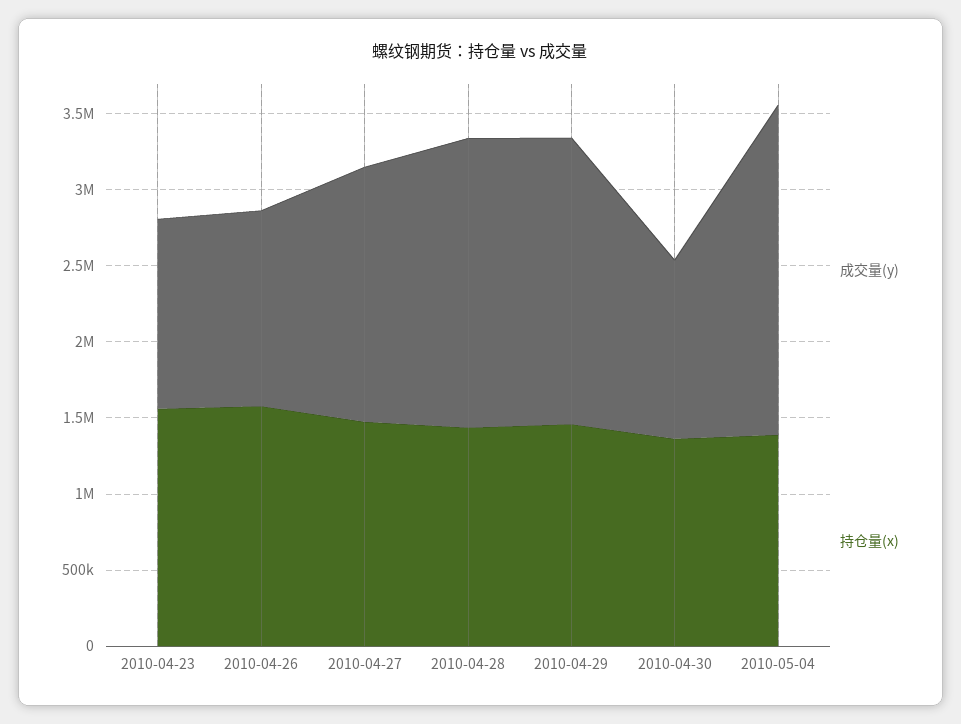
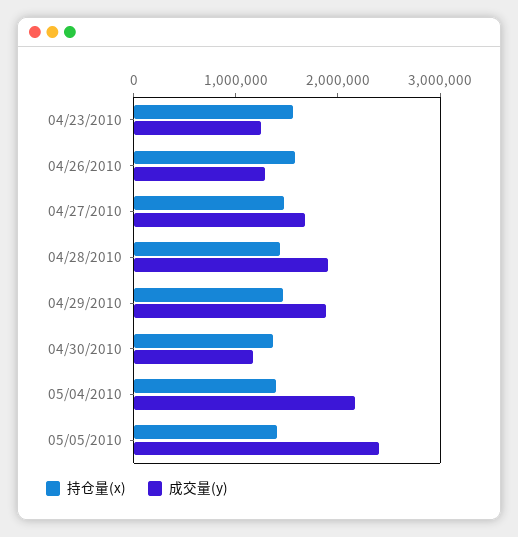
持仓量(x), 05/05/2010: none -> 1400000
成交量(y), 05/05/2010: none -> 2400000

